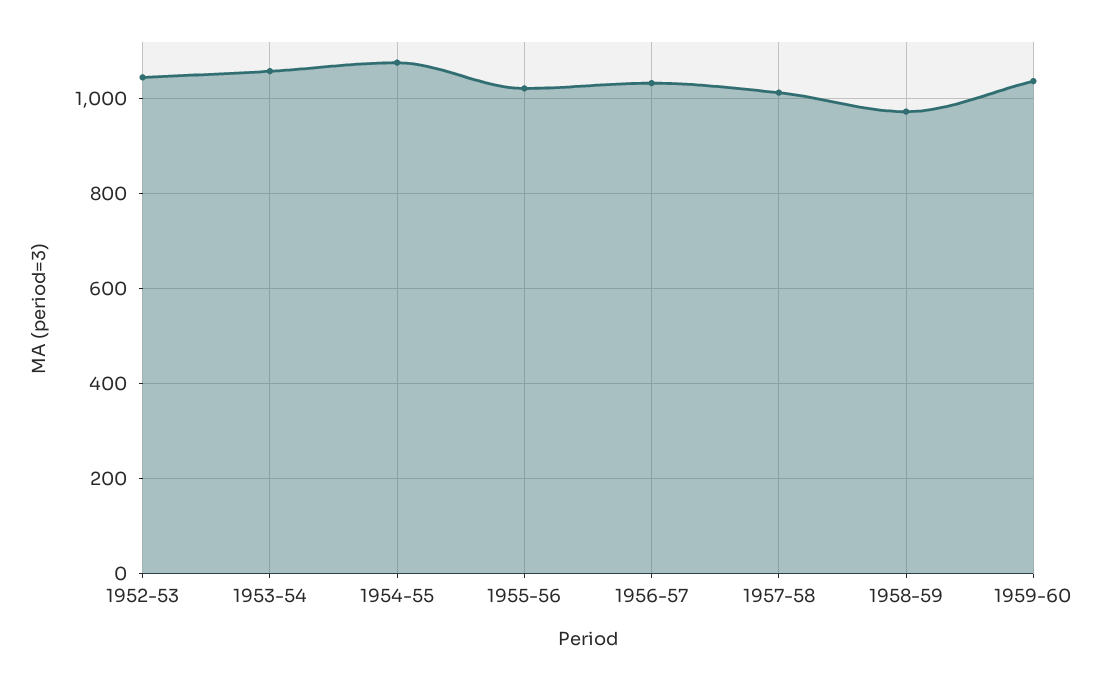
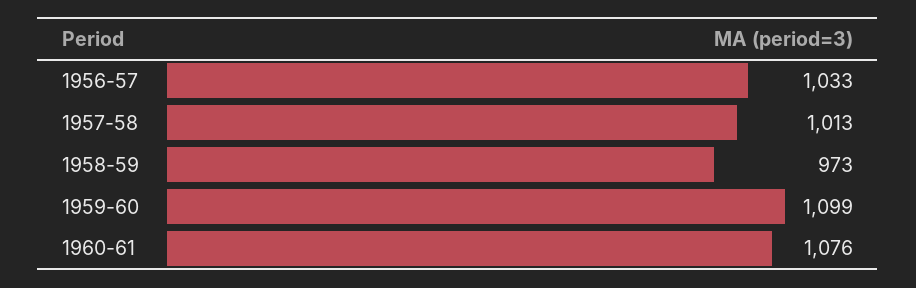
1952-53: 1040 -> none
1953-54: 1060 -> none
1954-55: 1080 -> none
1955-56: 1020 -> none
1959-60: 1040 -> 1099
1960-61: none -> 1076

